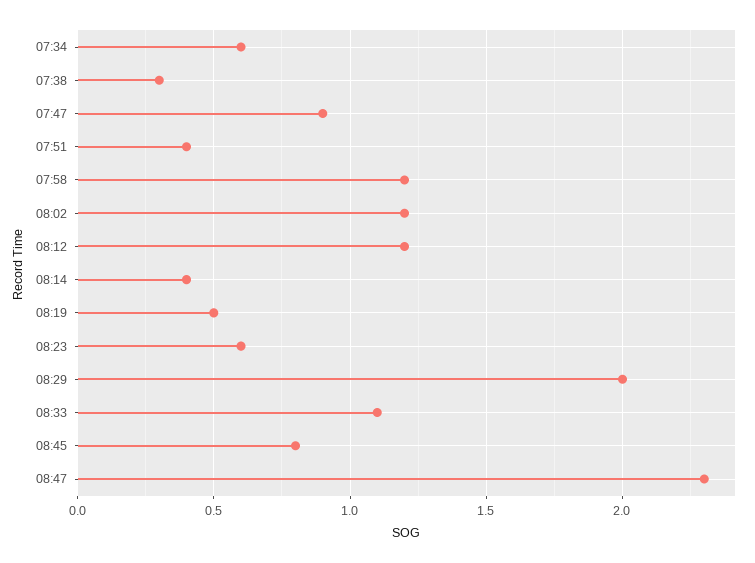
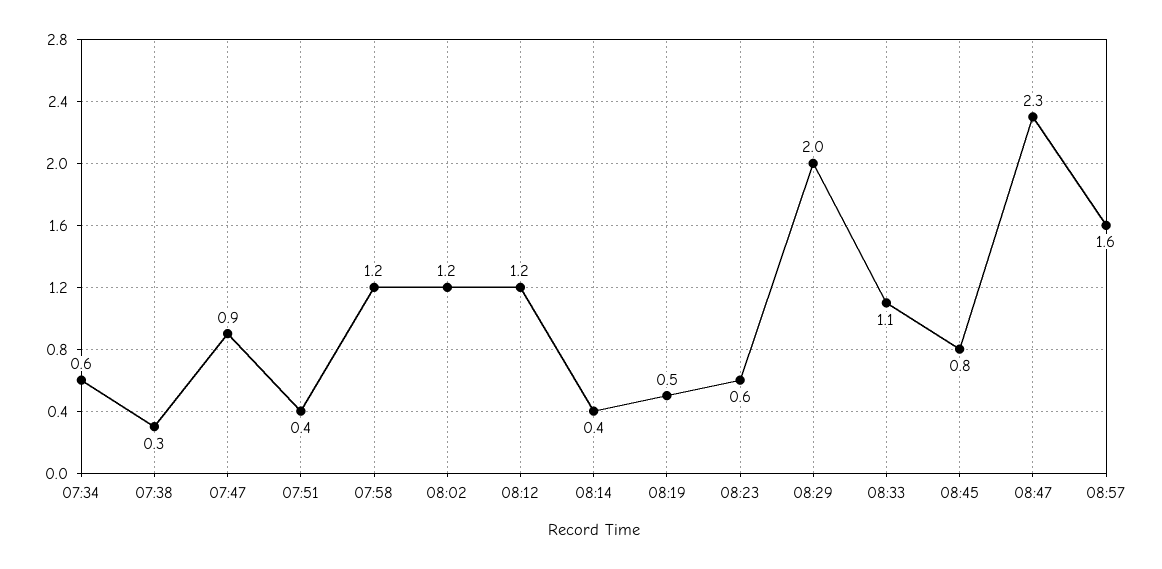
08:57: none -> 1.6

